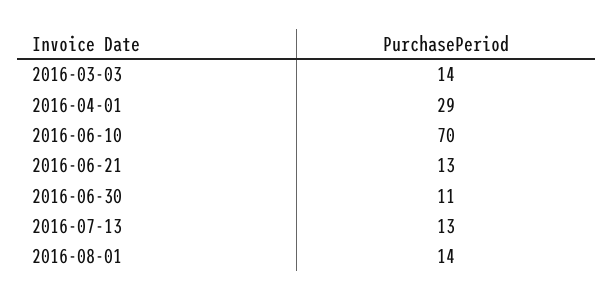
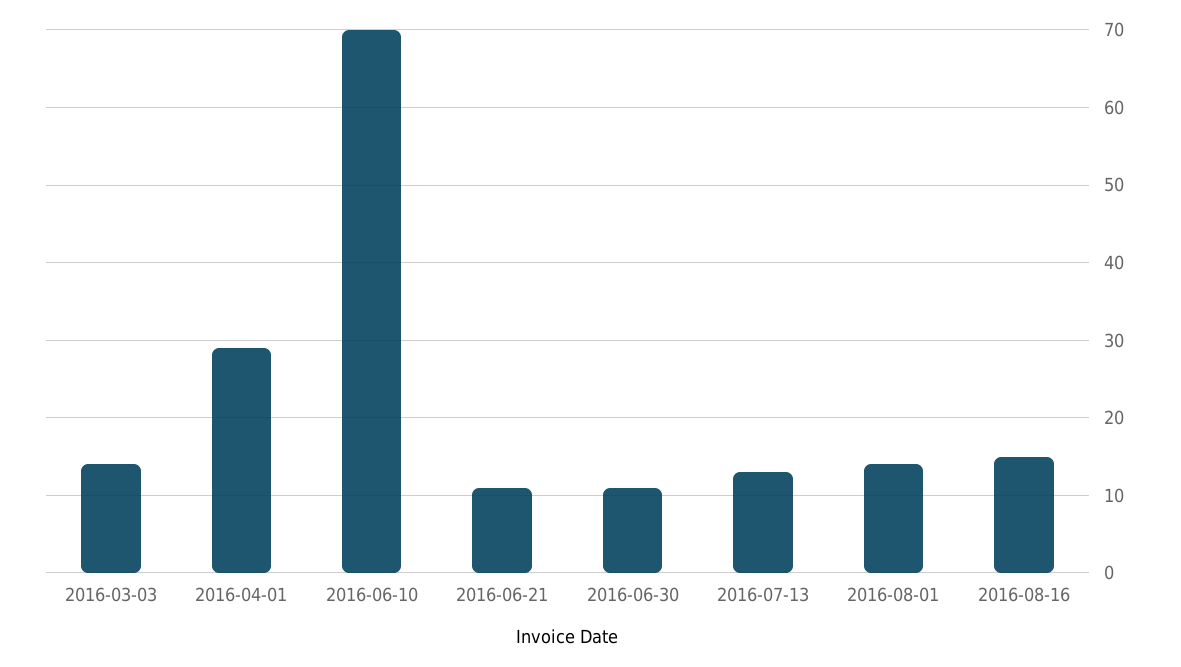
2016-06-21: 13 -> 11
2016-08-16: none -> 15

